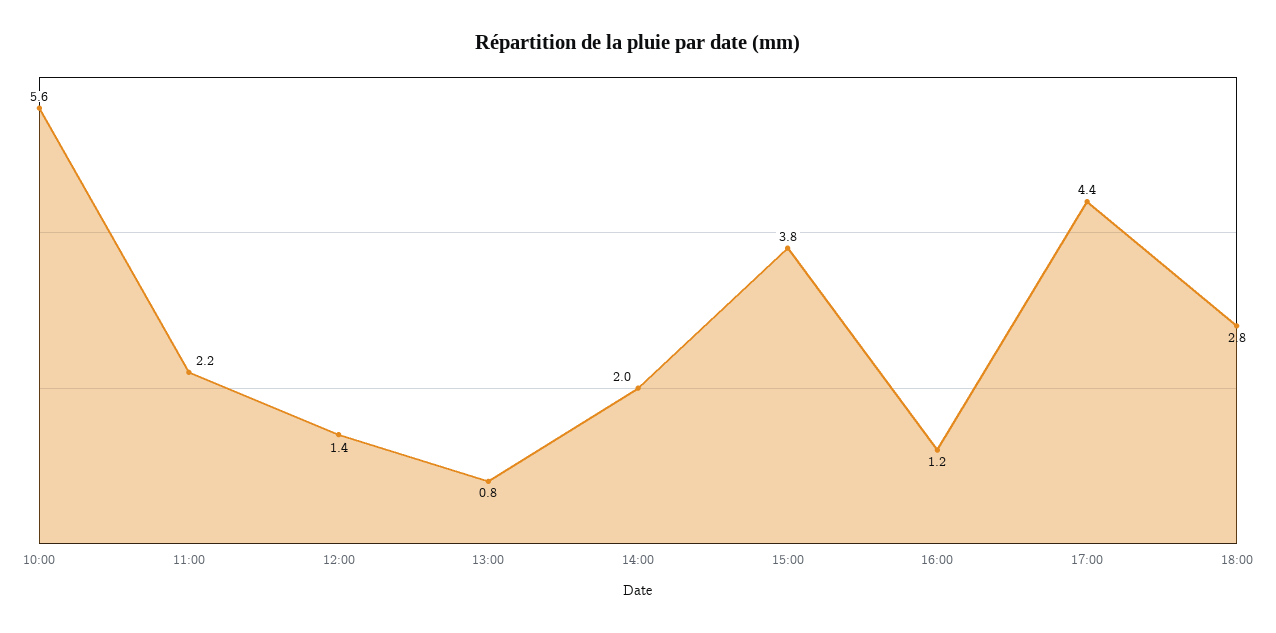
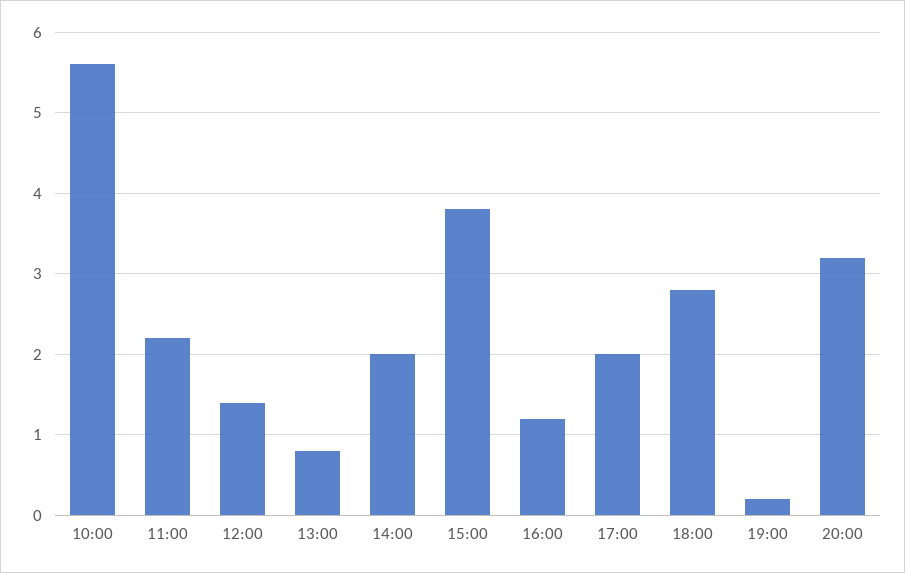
17:00: 4.4 -> 2
19:00: none -> 0.2
20:00: none -> 3.2

